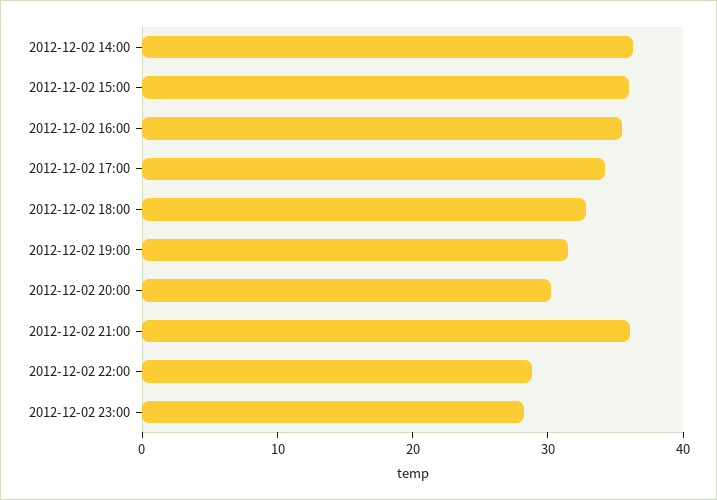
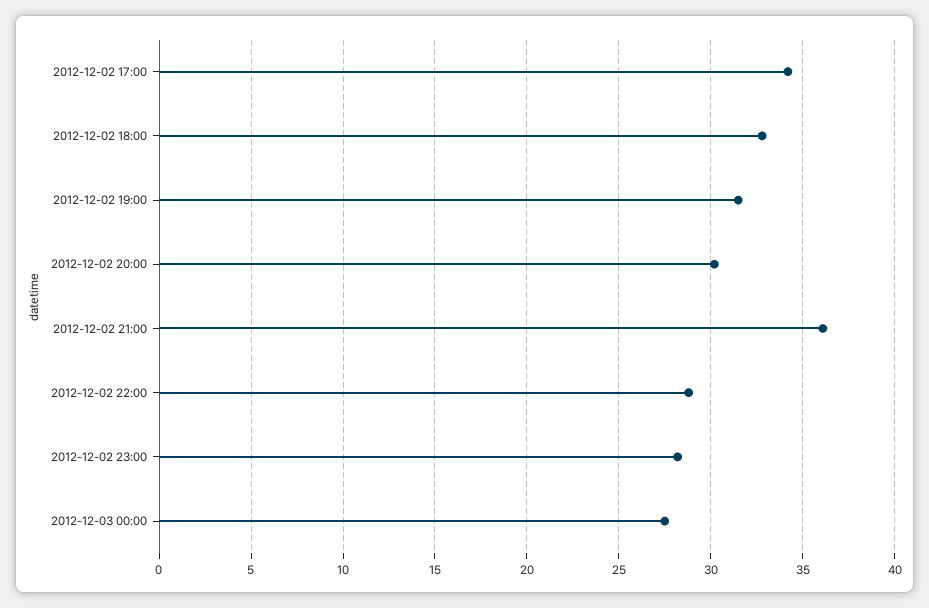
2012-12-02 14:00: 36 -> none
2012-12-02 15:00: 36 -> none
2012-12-02 16:00: 36 -> none
2012-12-03 00:00: none -> 27.5

